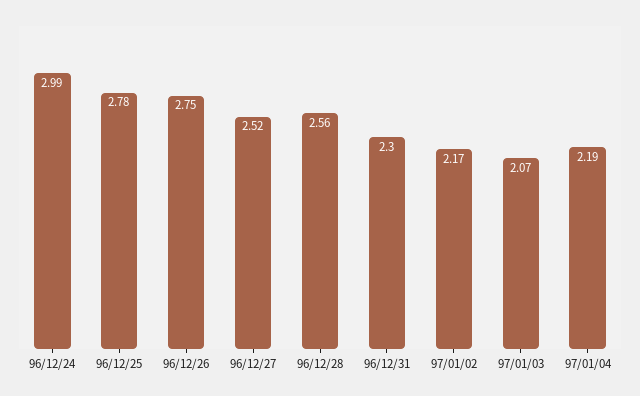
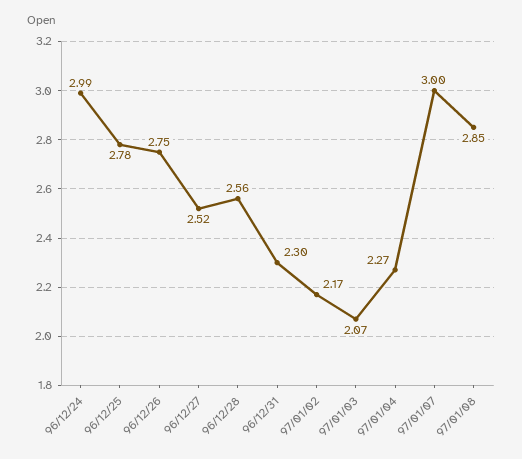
97/01/04: 2.19 -> 2.27
97/01/07: none -> 3
97/01/08: none -> 2.85

